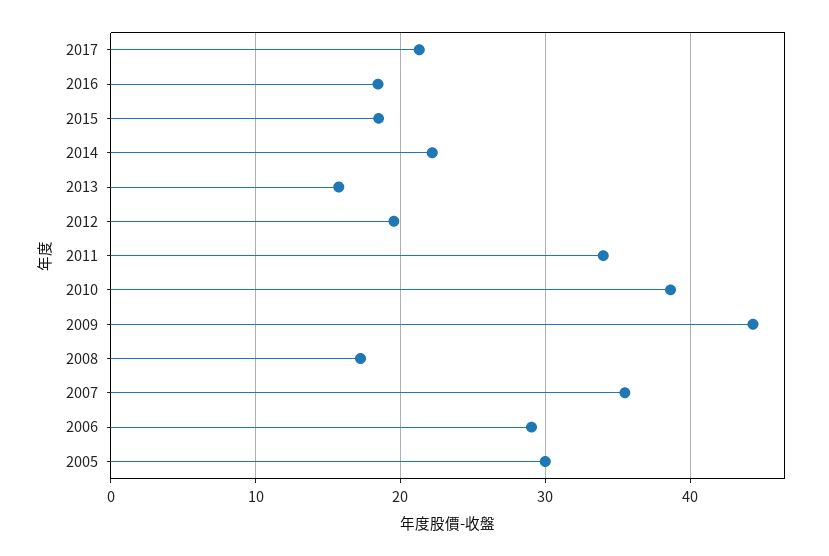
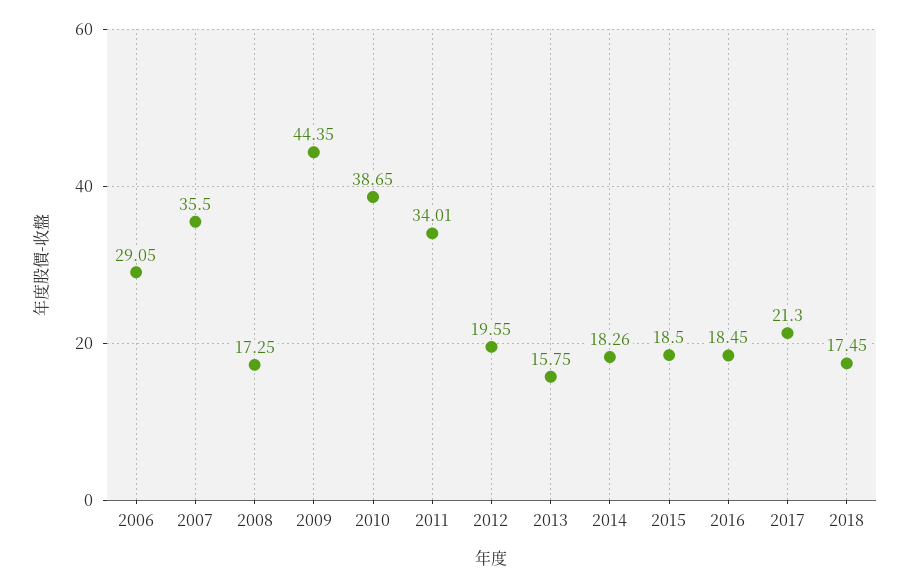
2014: 22 -> 18.26
2005: 30 -> none
2018: none -> 17.45

